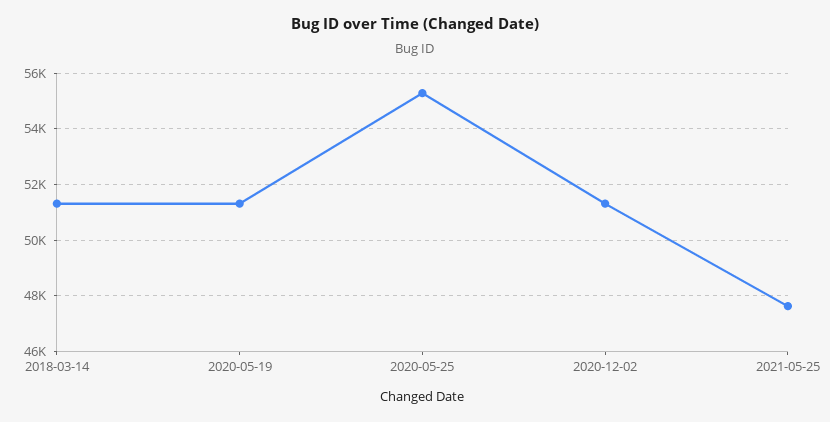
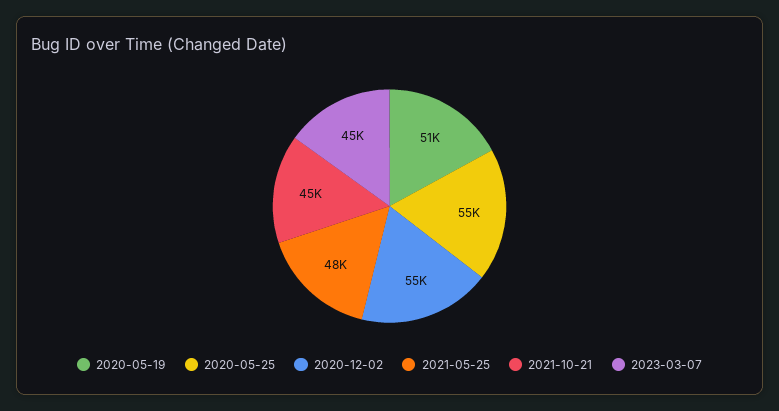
2018-03-14: 51250 -> none
2020-12-02: 51250 -> 55000
2021-10-21: none -> 45000
2023-03-07: none -> 45000

